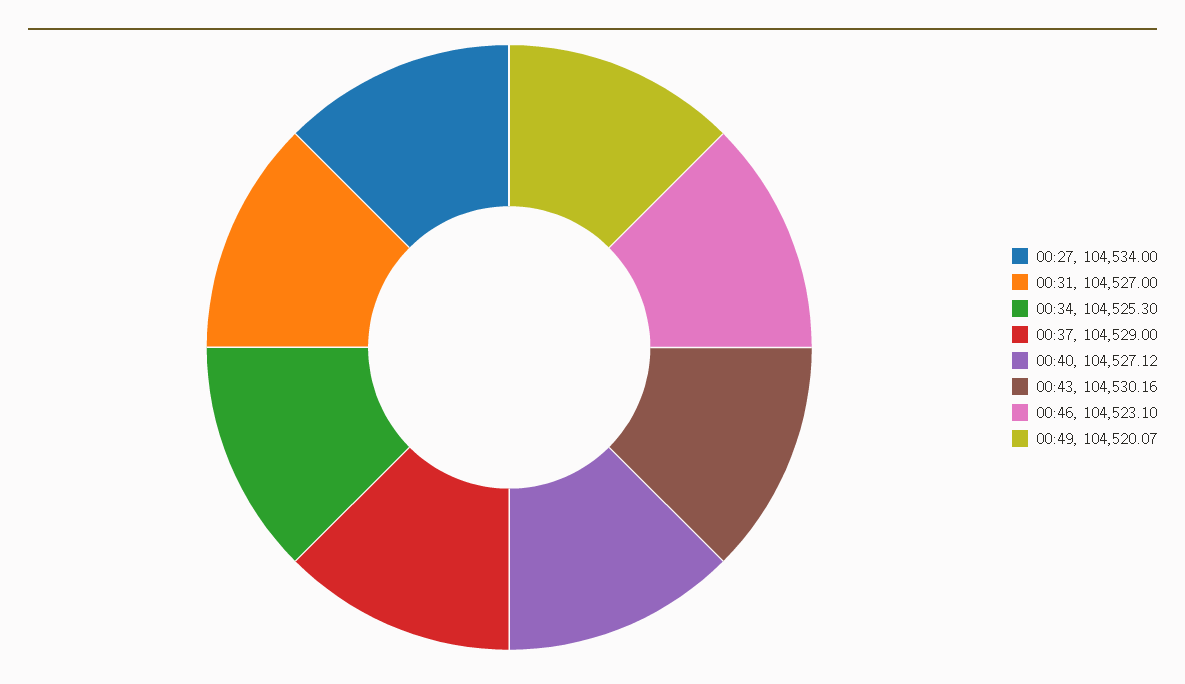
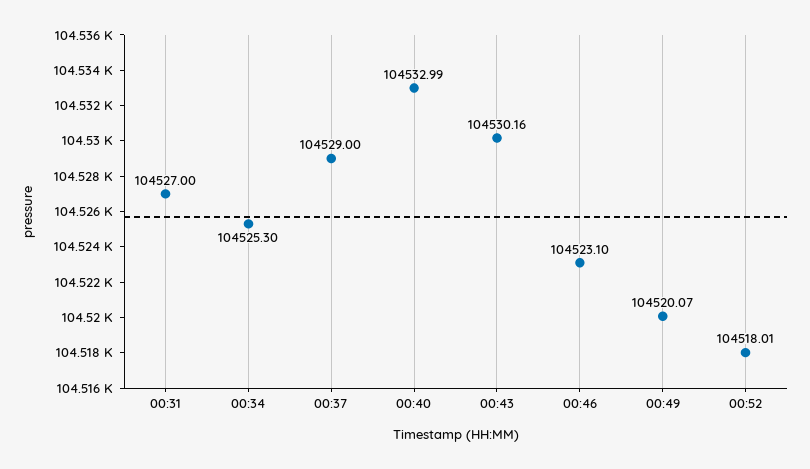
00:27: 104534 -> none
00:40: 104527.12 -> 104532.99
00:52: none -> 104518.01

